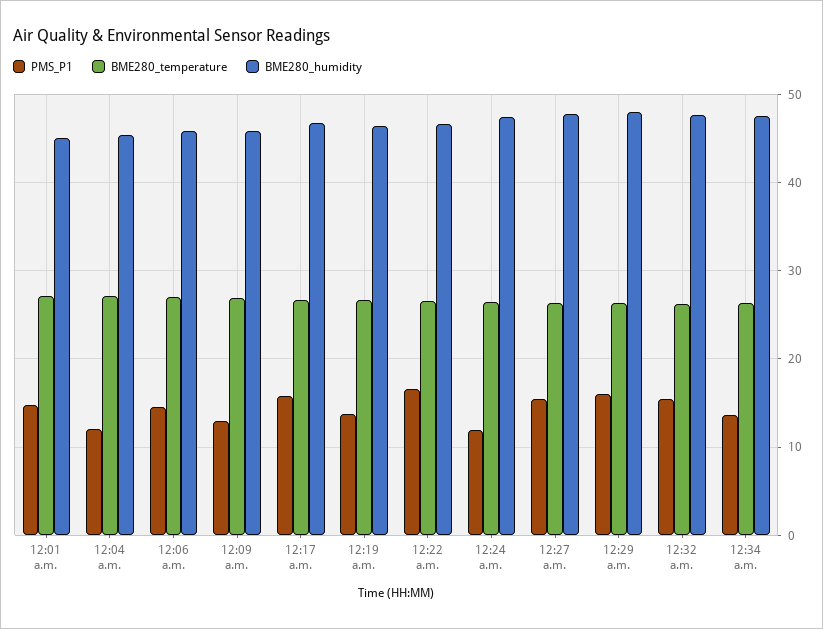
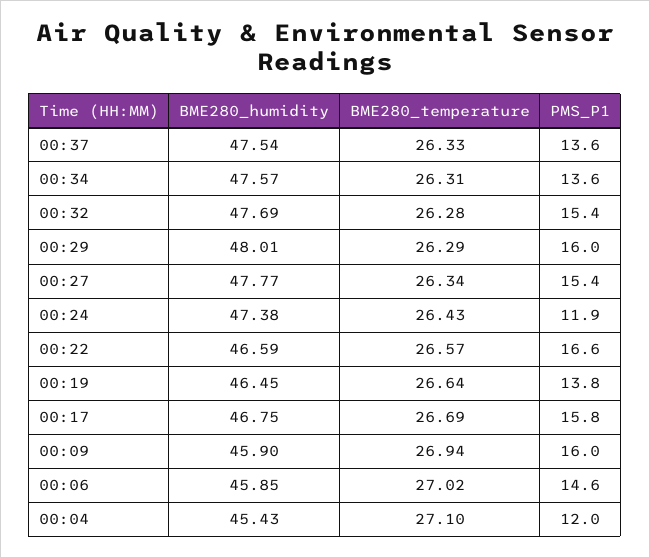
PMS_P1, 12:01 a.m.: 15 -> none
BME280_temperature, 12:01 a.m.: 27 -> none
BME280_humidity, 12:01 a.m.: 45 -> none
PMS_P1, 12:09 a.m.: 13 -> 16
BME280_humidity, 00:37: none -> 47.54
BME280_temperature, 00:37: none -> 26.33
PMS_P1, 00:37: none -> 13.6

